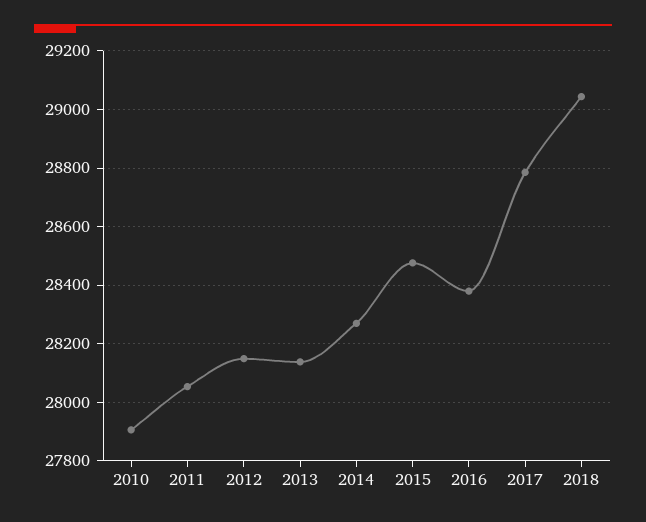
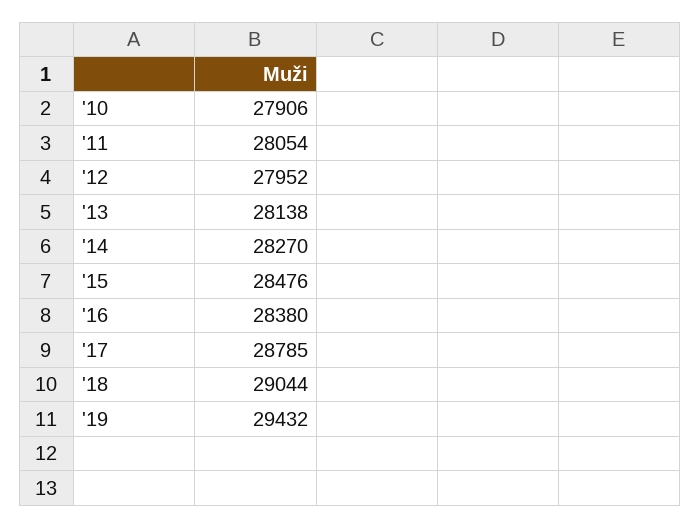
2012: 28150 -> 27952
'19: none -> 29432

